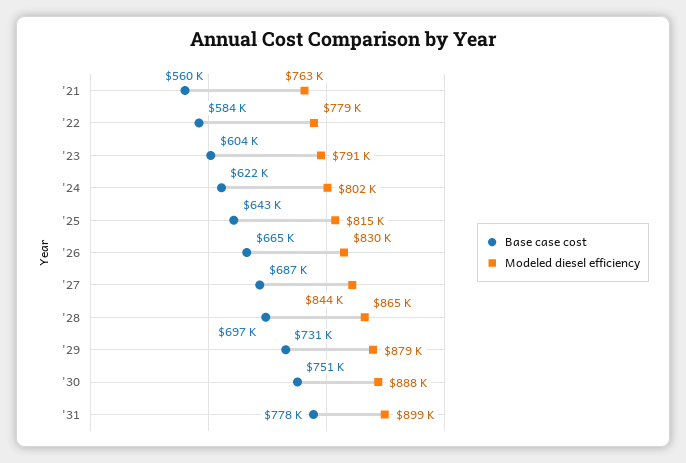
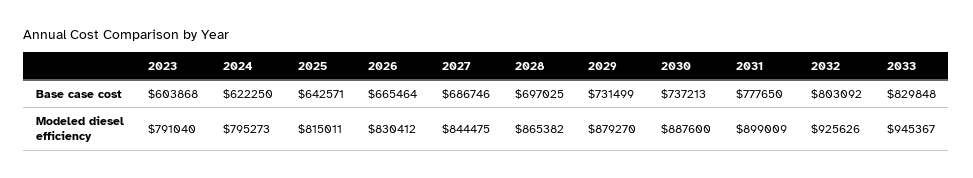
Base case cost, '21: 560000 -> none
Modeled diesel efficiency, '21: 763000 -> none
Base case cost, '22: 584000 -> none
Modeled diesel efficiency, '22: 779000 -> none
Modeled diesel efficiency, '24: 802000 -> 795273
Base case cost, '30: 751000 -> 737213
Base case cost, 2032: none -> 803092
Base case cost, 2033: none -> 829848
Modeled diesel efficiency, 2032: none -> 925626
Modeled diesel efficiency, 2033: none -> 945367

